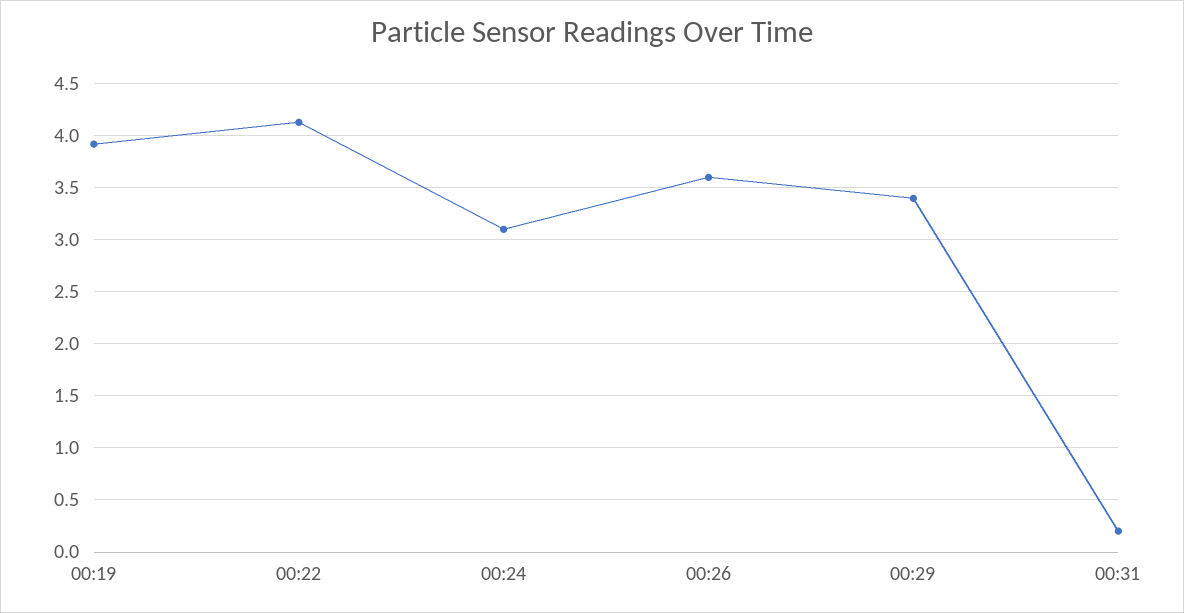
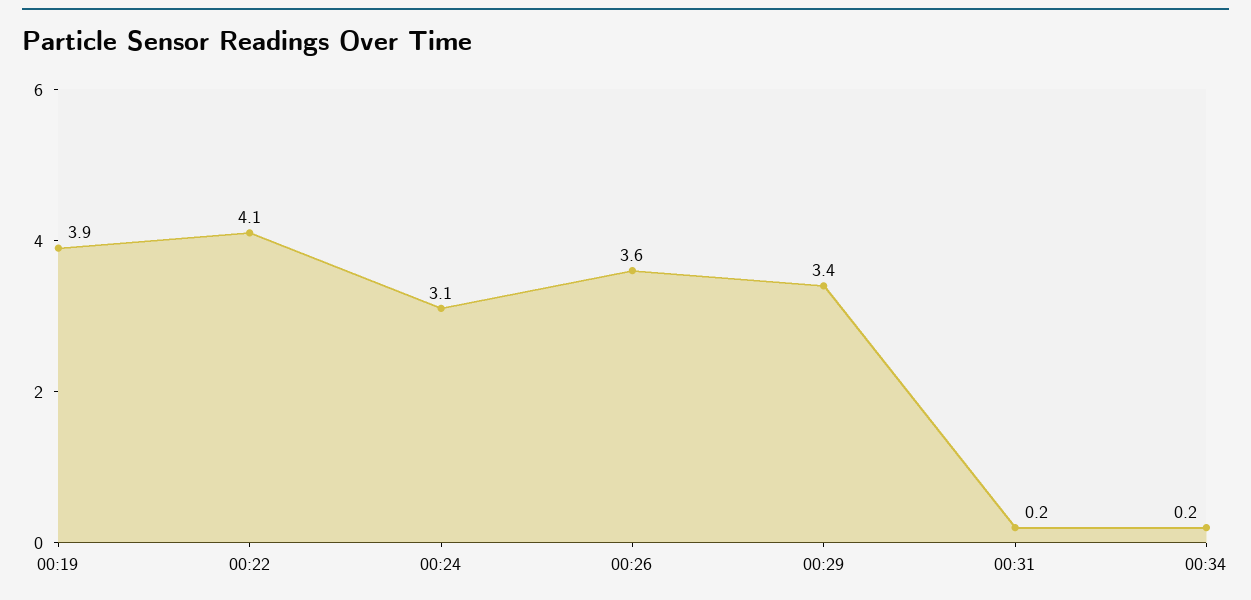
00:34: none -> 0.2

